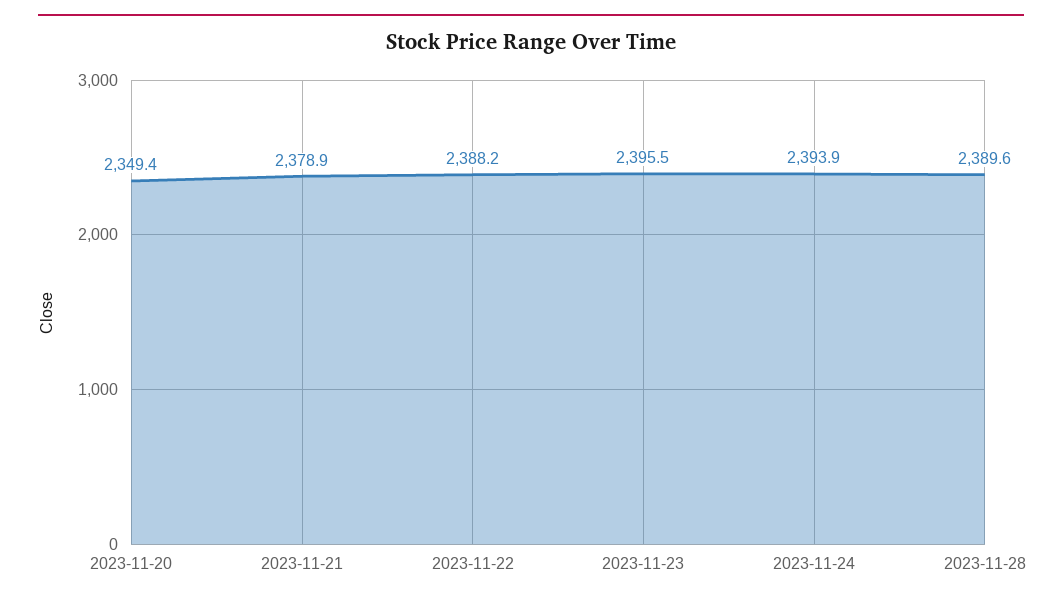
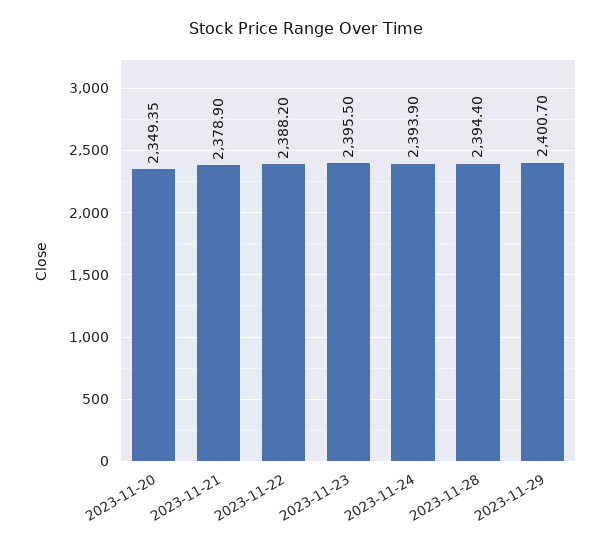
2023-11-28: 2389.6 -> 2394.4
2023-11-29: none -> 2400.7

